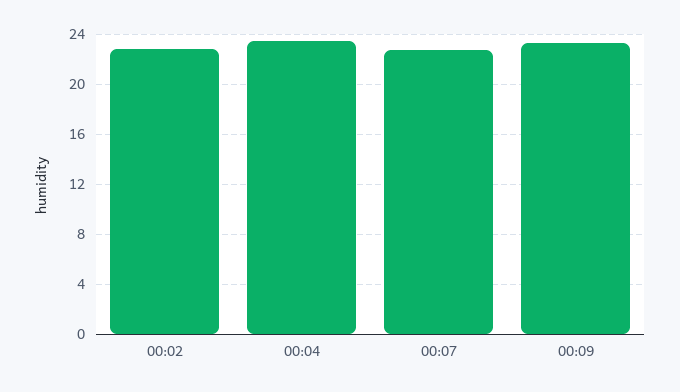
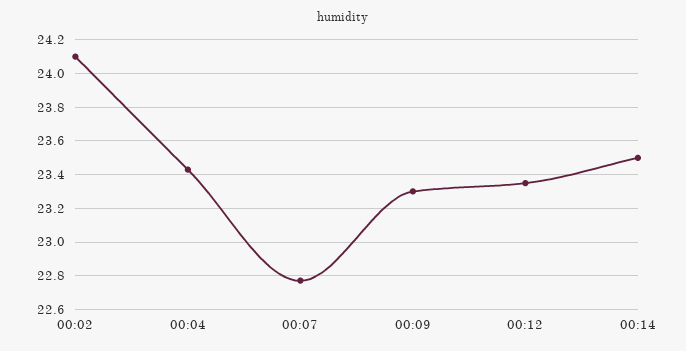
00:02: 23 -> 24.1
00:12: none -> 23.35
00:14: none -> 23.5

